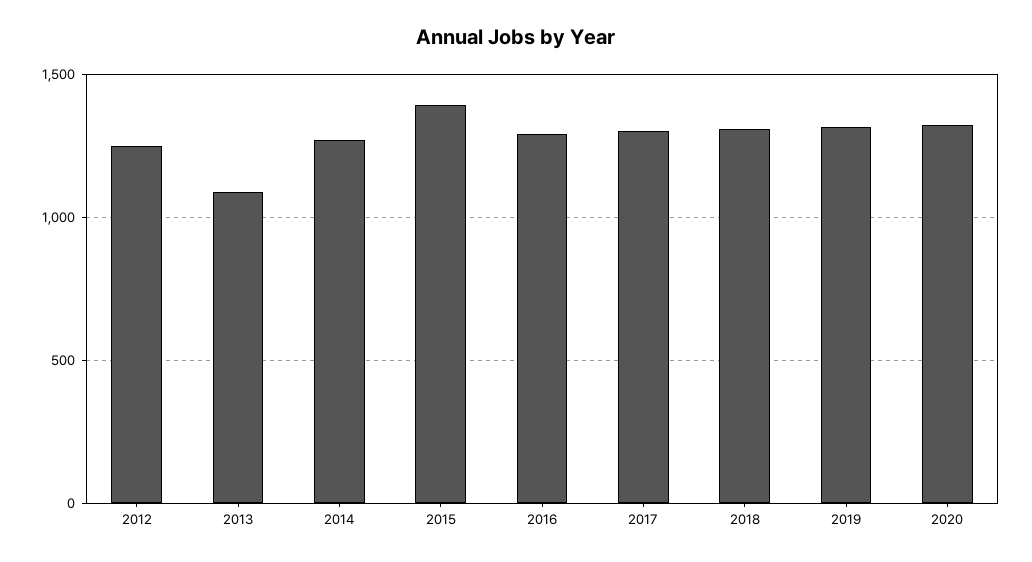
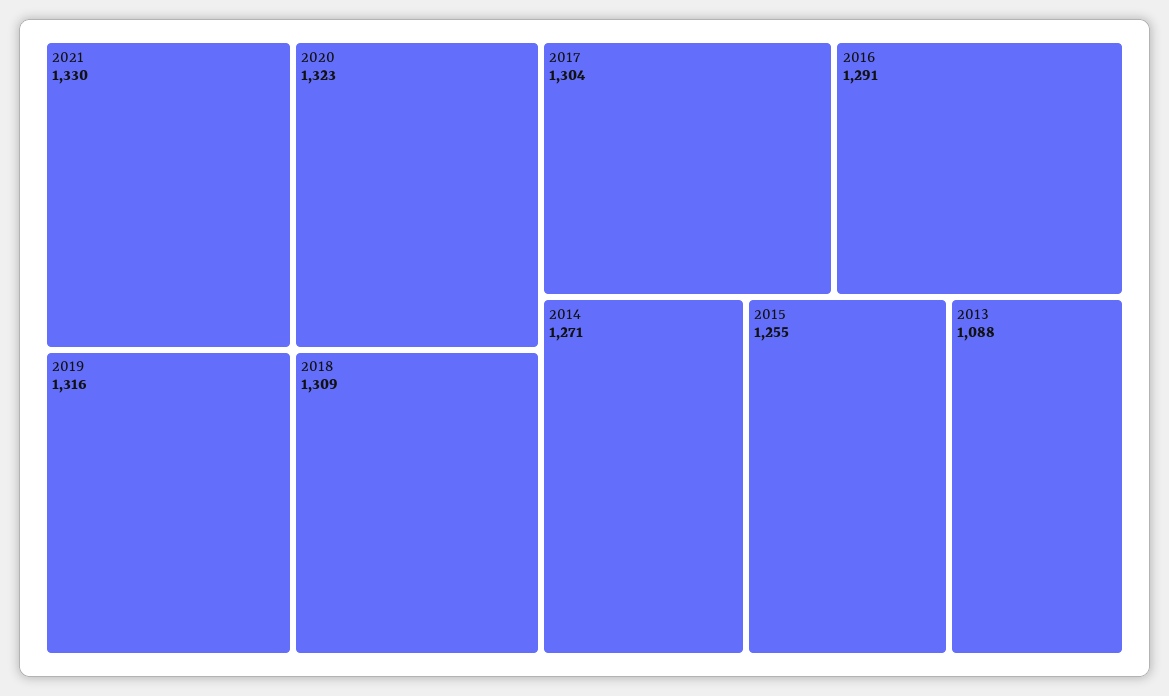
2012: 1250 -> none
2015: 1400 -> 1255
2021: none -> 1330

